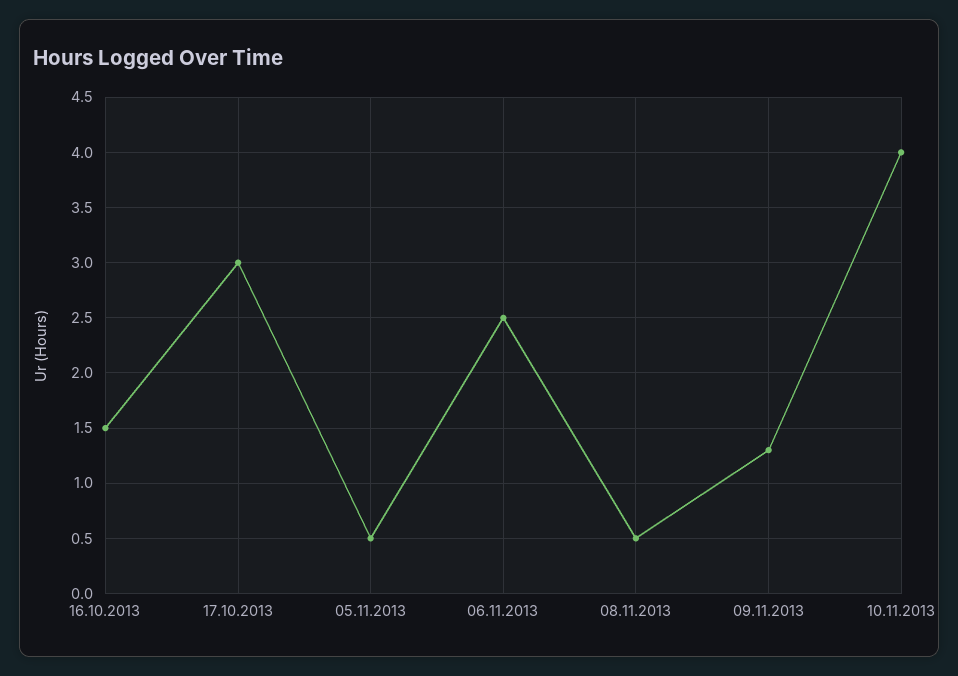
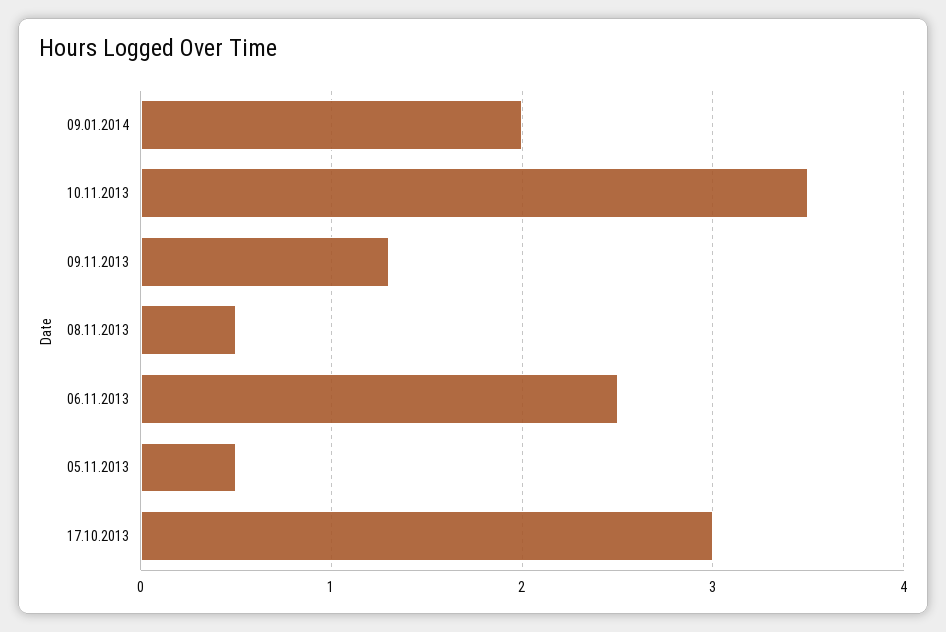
16.10.2013: 1.5 -> none
10.11.2013: 4 -> 3.5
09.01.2014: none -> 2

